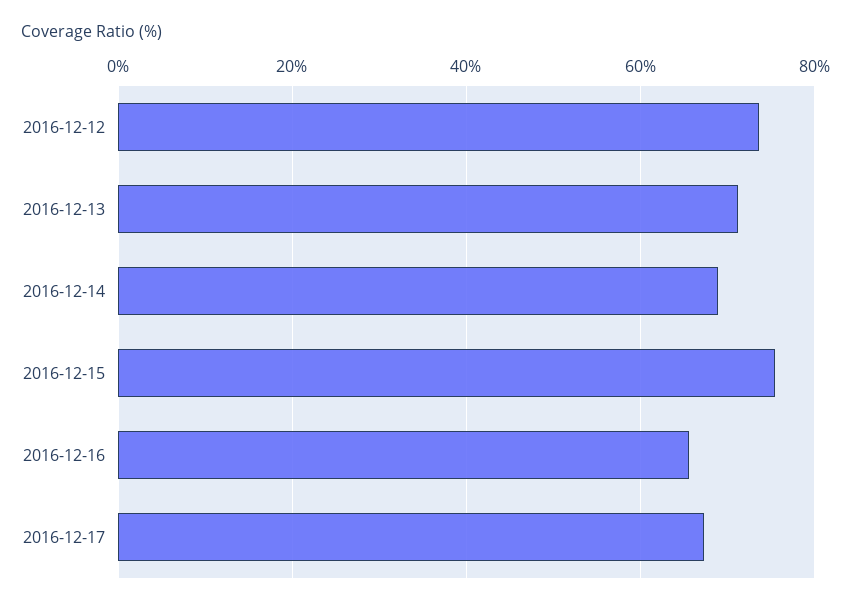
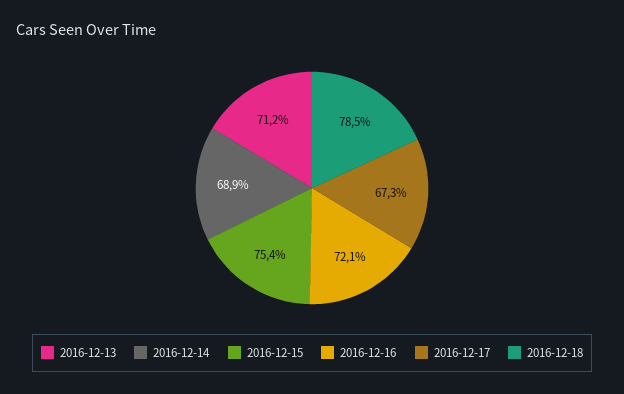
2016-12-12: 74 -> none
2016-12-16: 66 -> 72.1
2016-12-18: none -> 78.5

